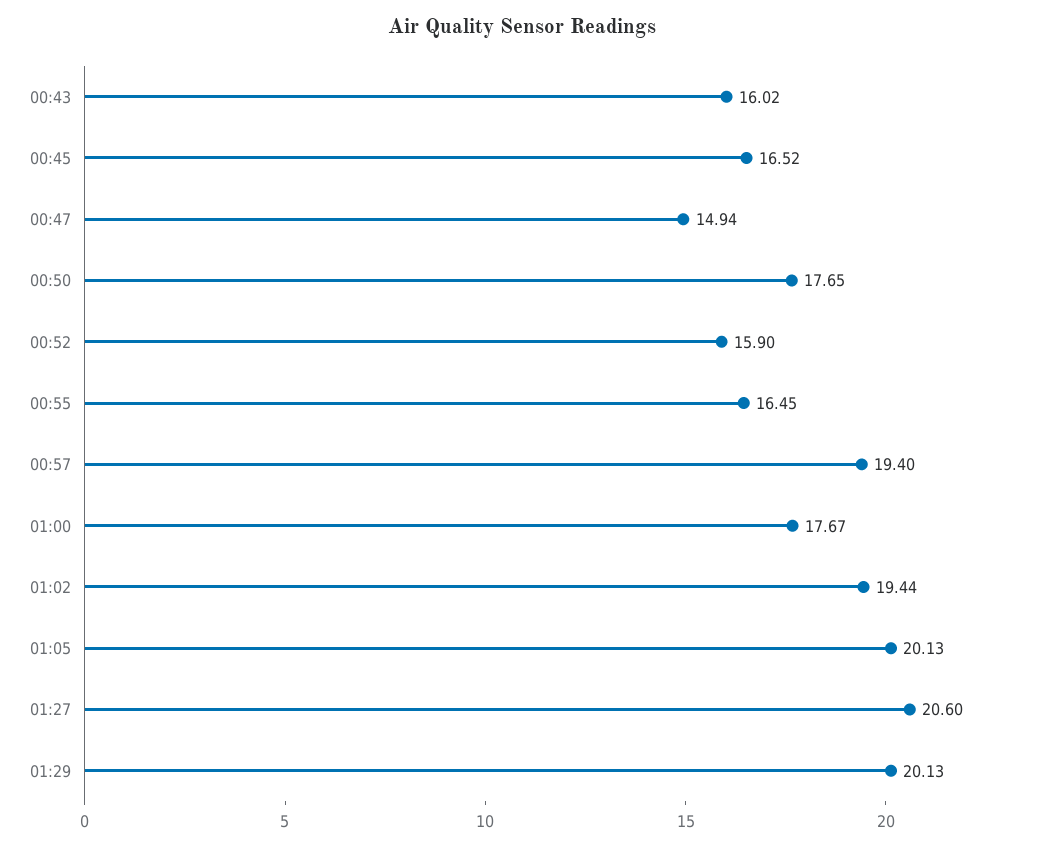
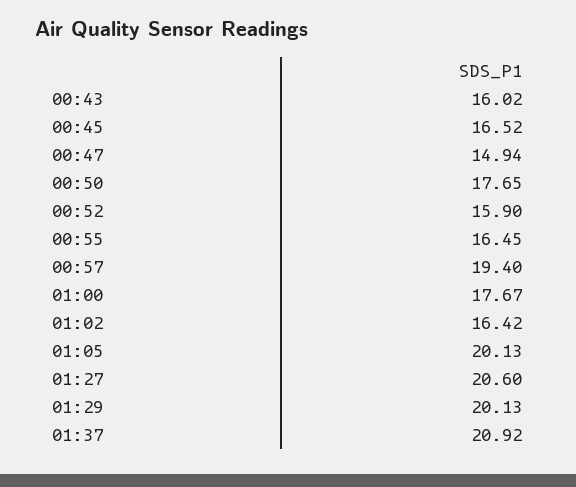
01:02: 19.44 -> 16.42
01:37: none -> 20.92

